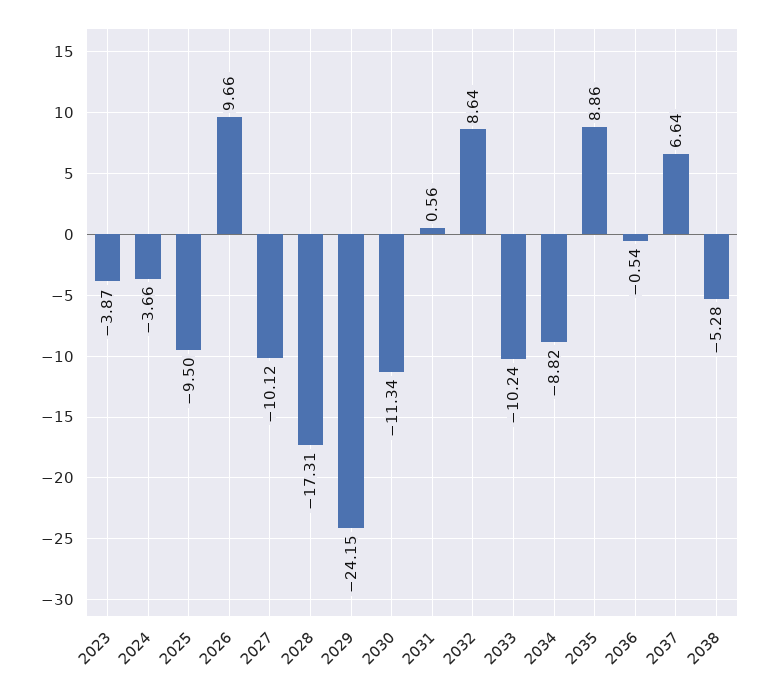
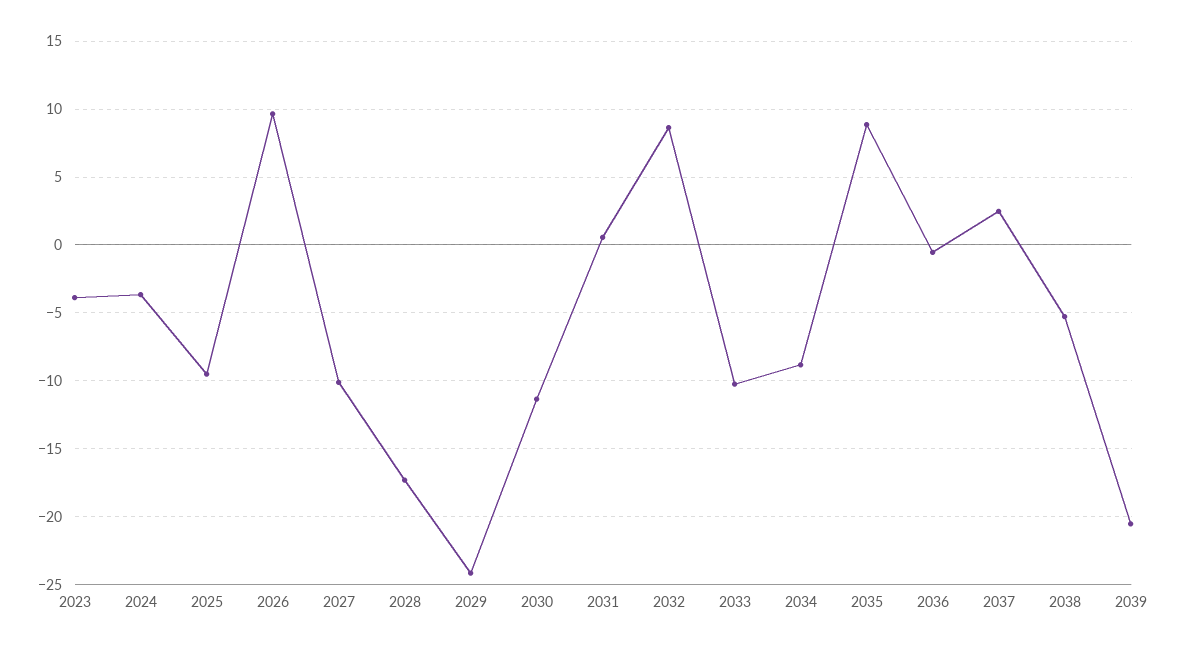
2037: 6.64 -> 2.5
2039: none -> -20.5

